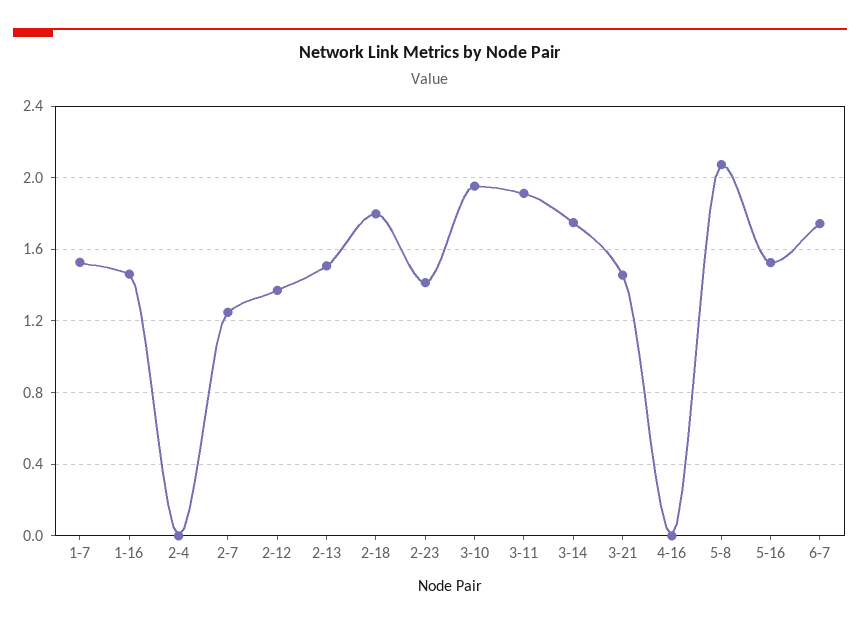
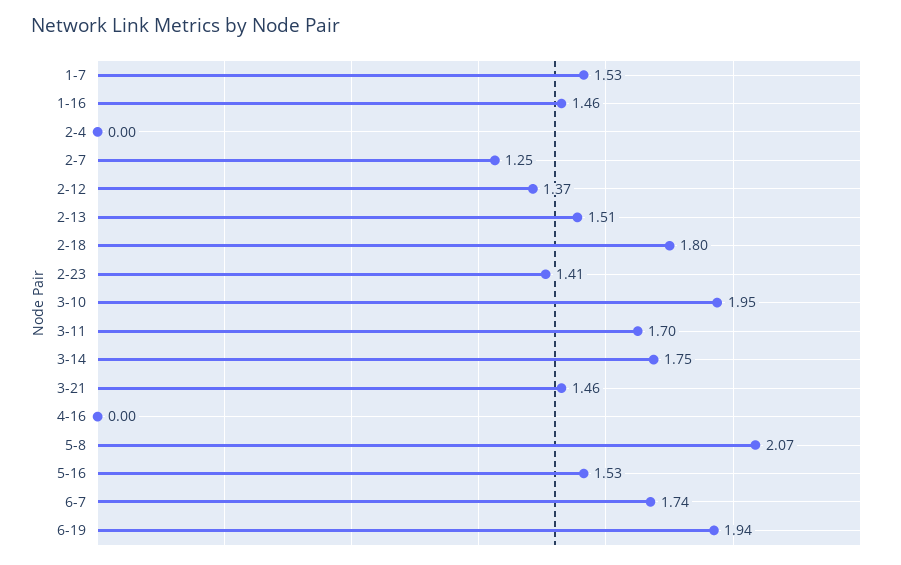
3-11: 1.9 -> 1.7
6-19: none -> 1.94

